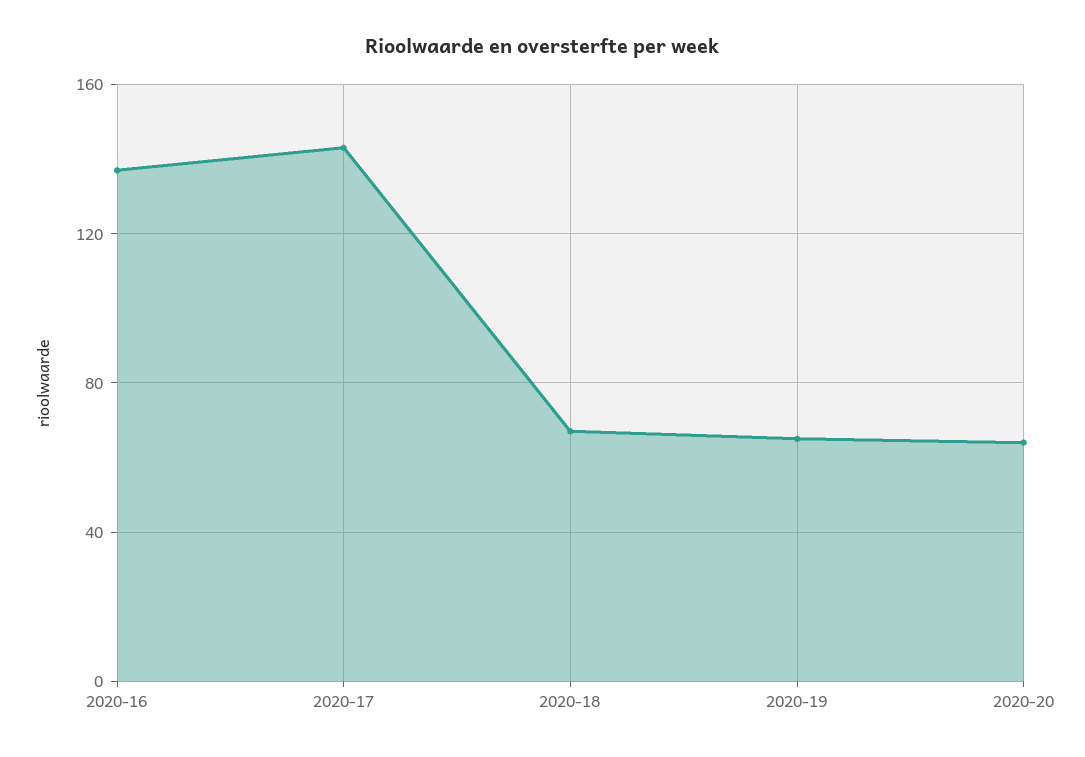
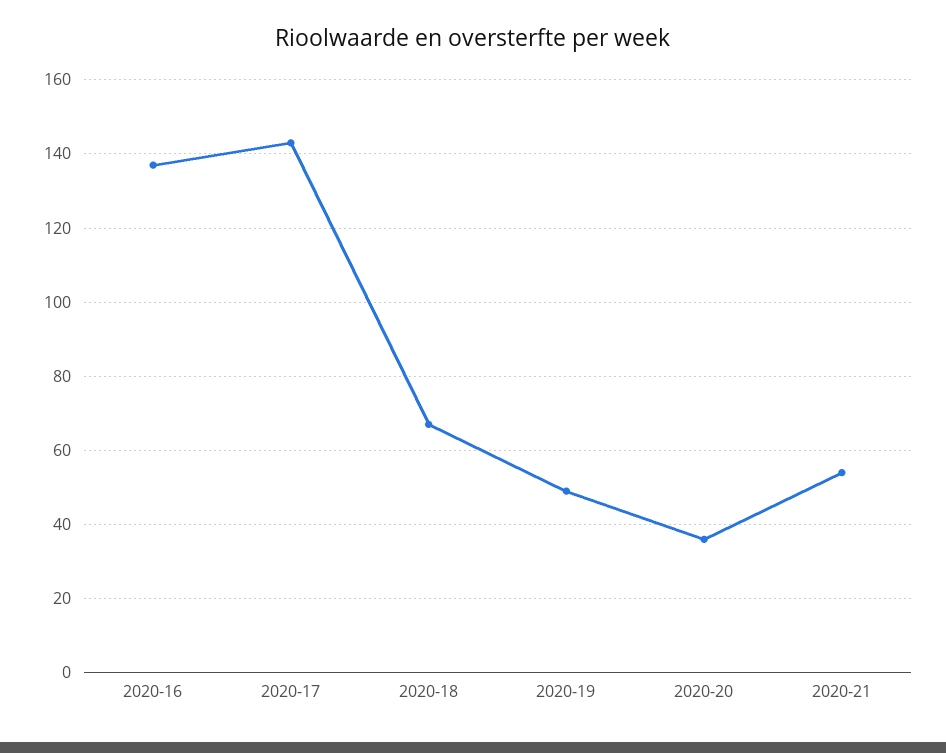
2020-19: 65 -> 50
2020-20: 65 -> 35
2020-21: none -> 55

